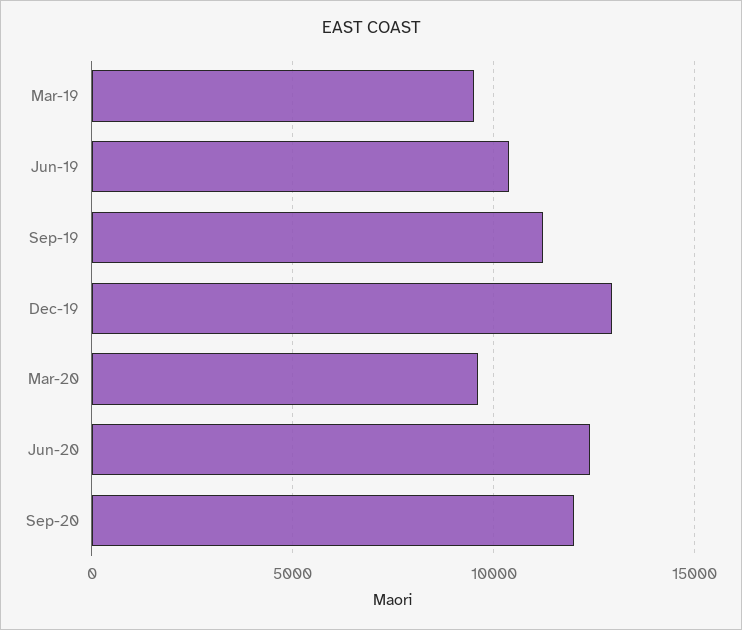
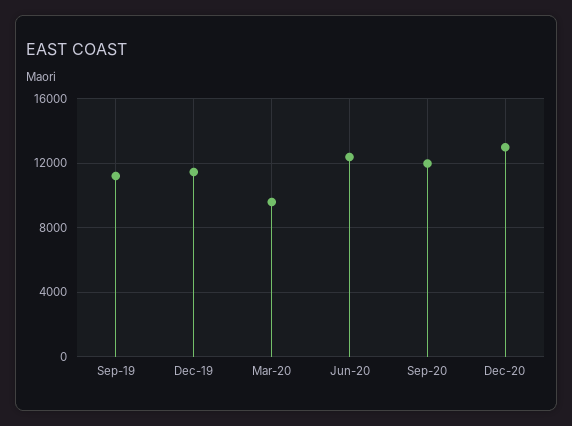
Mar-19: 9500 -> none
Jun-19: 10500 -> none
Dec-19: 13000 -> 11500
Dec-20: none -> 13000

